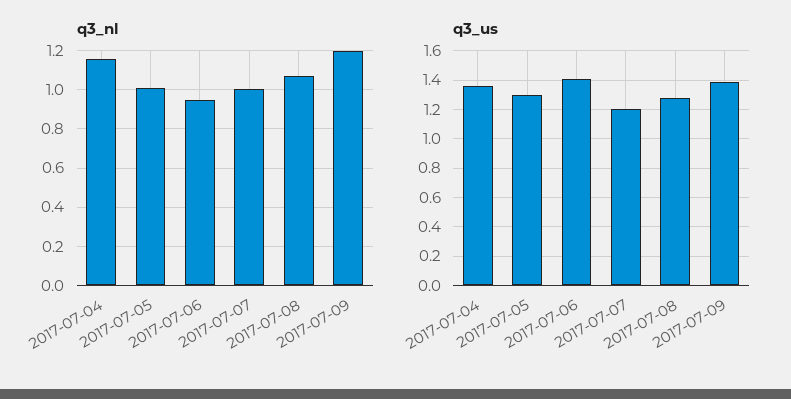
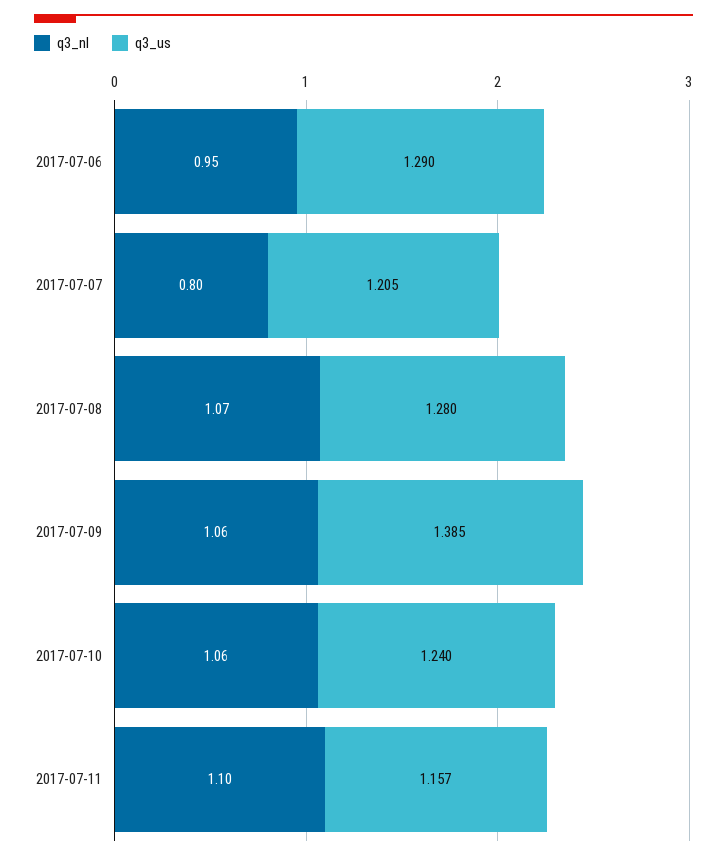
q3_nl, 2017-07-04: 1.15 -> none
q3_nl, 2017-07-05: 1 -> none
q3_nl, 2017-07-07: 1 -> 0.8
q3_nl, 2017-07-09: 1.2 -> 1.06
q3_us, 2017-07-04: 1.35 -> none
q3_us, 2017-07-05: 1.3 -> none
q3_us, 2017-07-06: 1.4 -> 1.29
q3_nl, 2017-07-10: none -> 1.06
q3_us, 2017-07-10: none -> 1.24
q3_nl, 2017-07-11: none -> 1.1
q3_us, 2017-07-11: none -> 1.157

